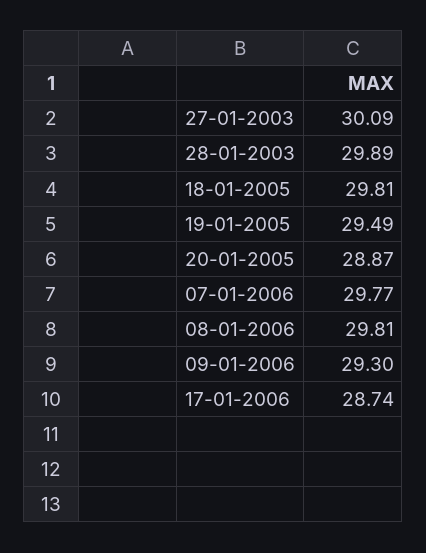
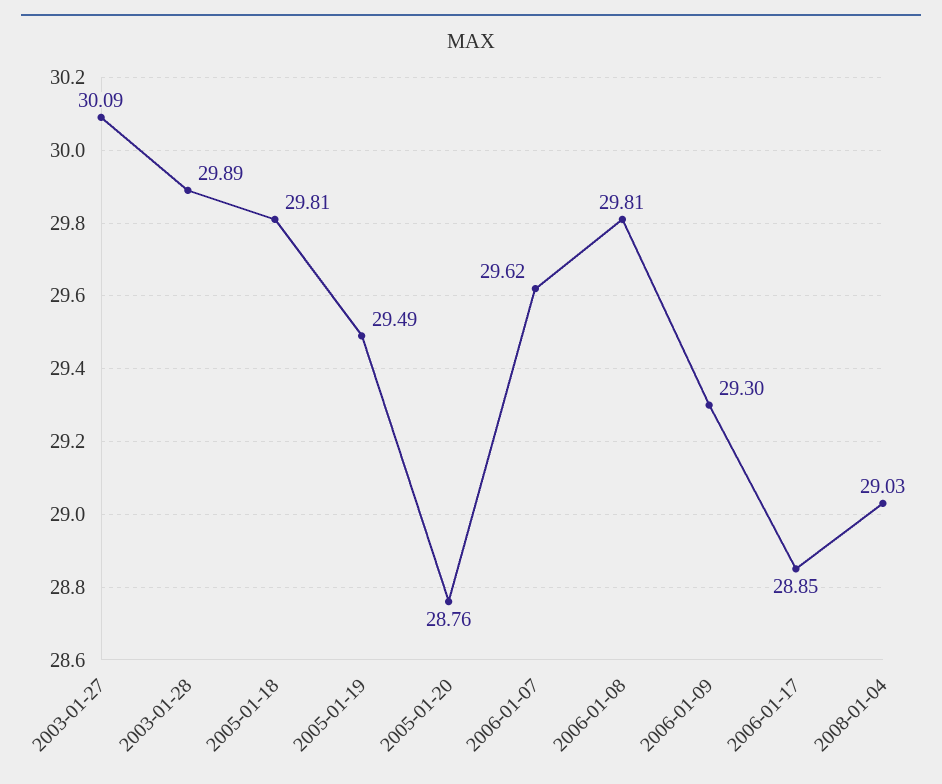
20-01-2005: 28.87 -> 28.76
07-01-2006: 29.77 -> 29.62
17-01-2006: 28.74 -> 28.85
2008-01-04: none -> 29.03

